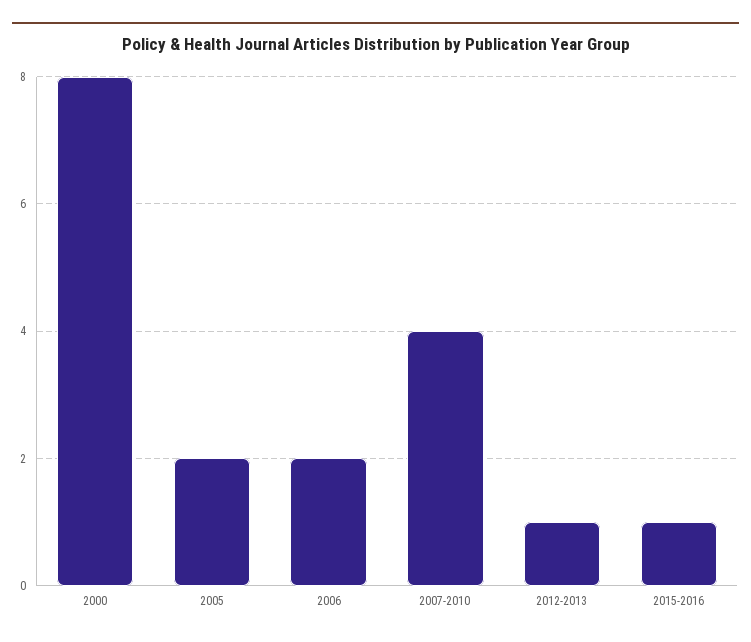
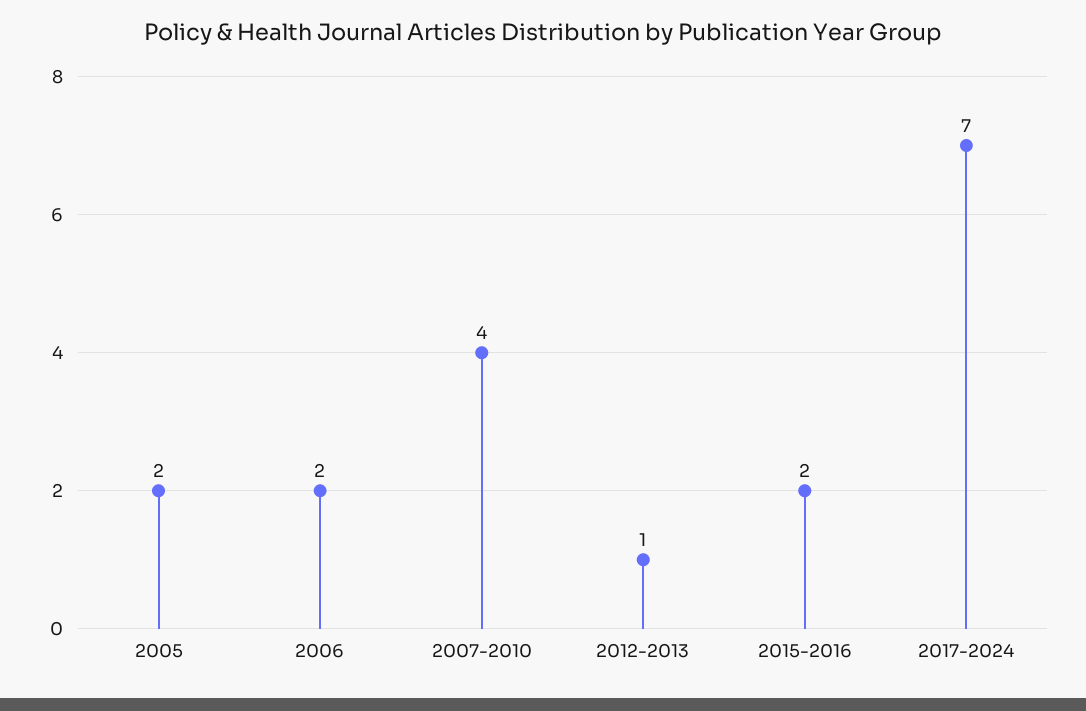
2000: 8 -> none
2015-2016: 1 -> 2
2017-2024: none -> 7

